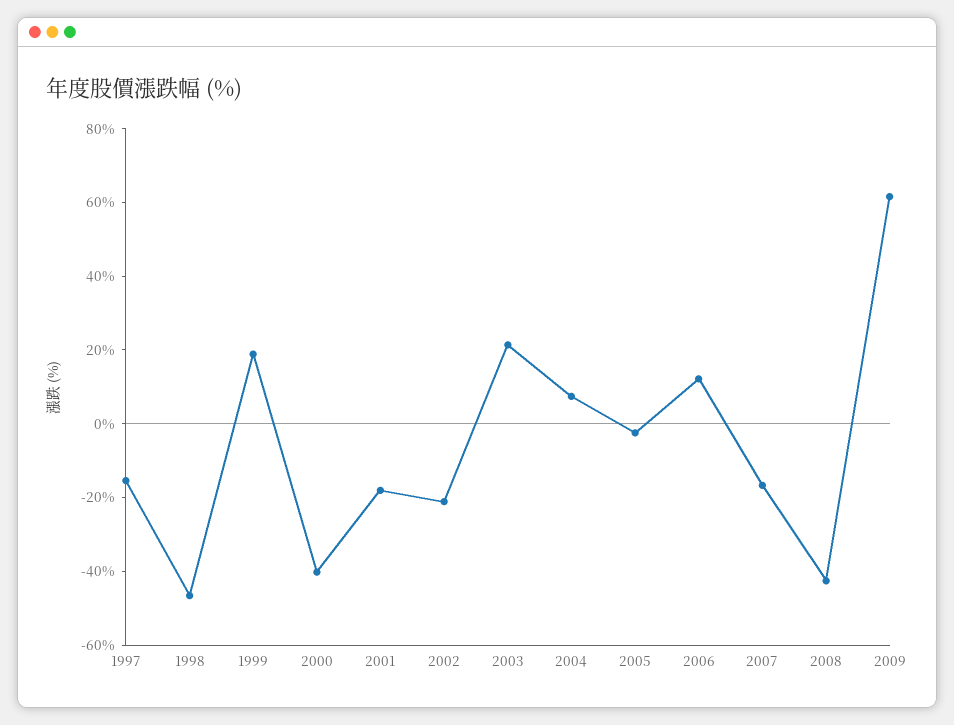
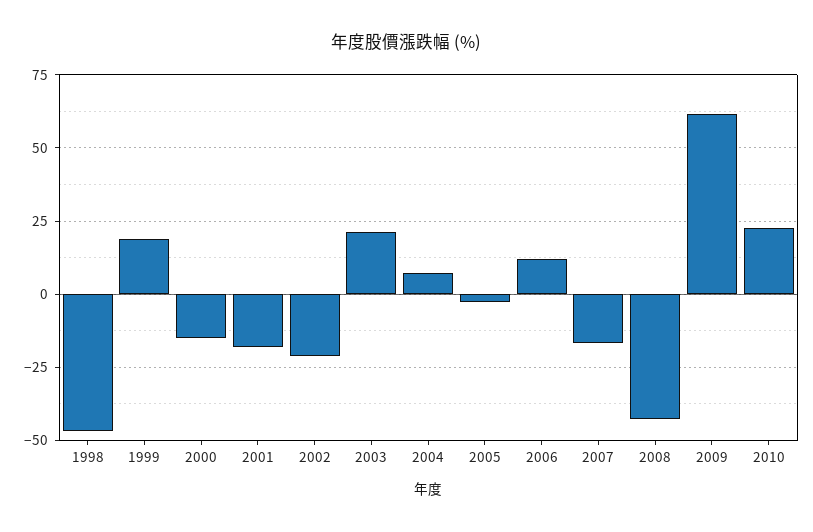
1997: -15 -> none
2000: -40 -> -15
2010: none -> 22.5

